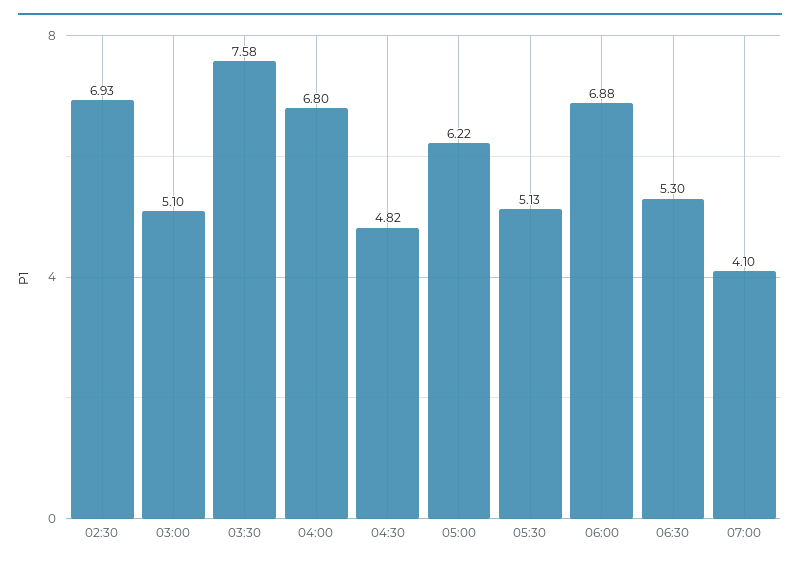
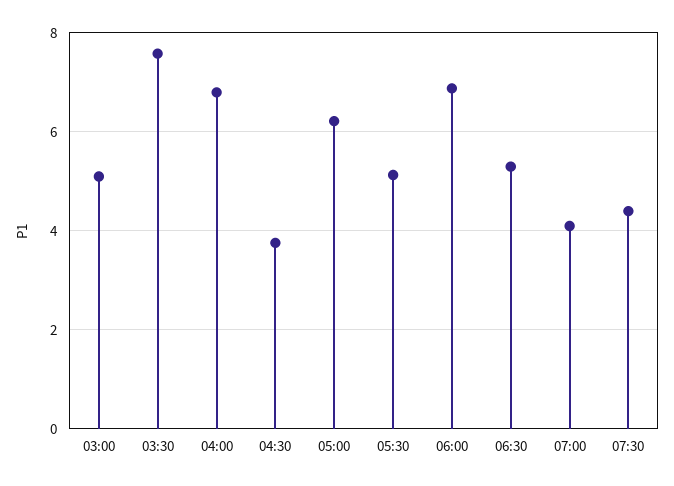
02:30: 6.93 -> none
04:30: 4.82 -> 3.8
07:30: none -> 4.4

